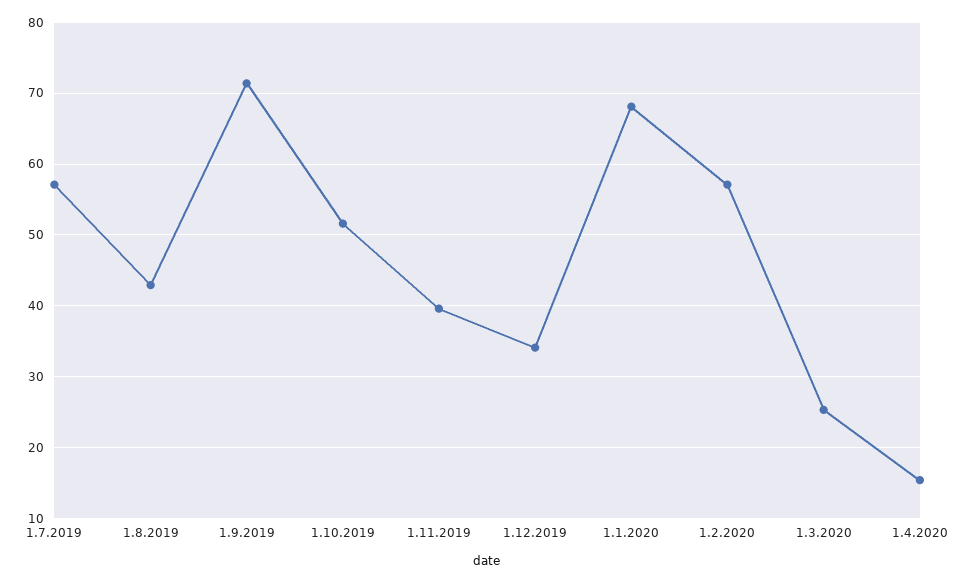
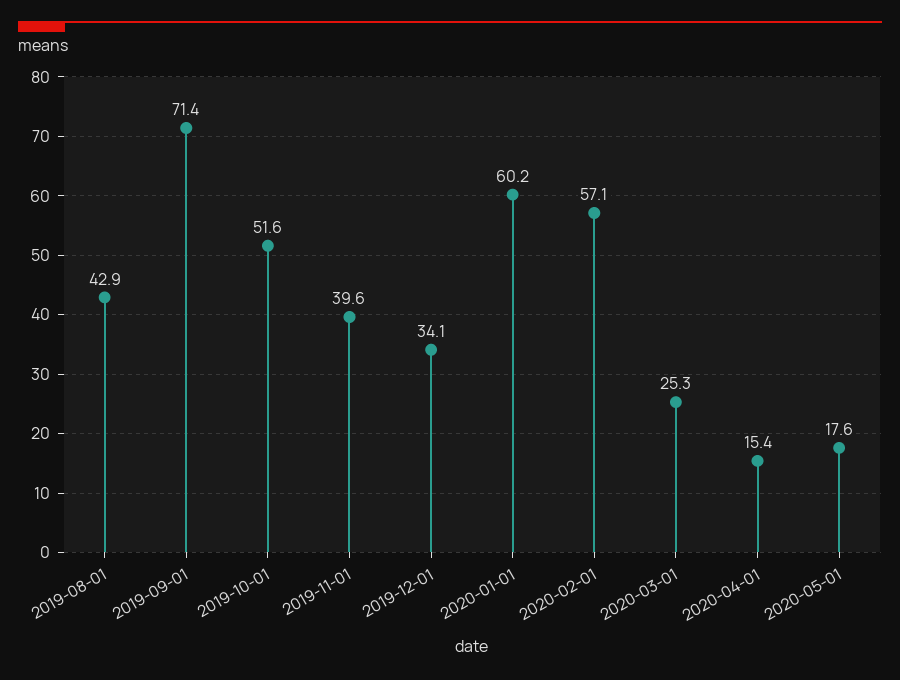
1.7.2019: 57 -> none
1.1.2020: 68 -> 60.2
2020-05-01: none -> 17.6

